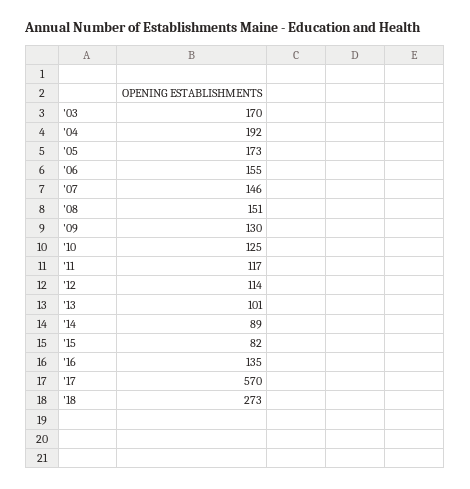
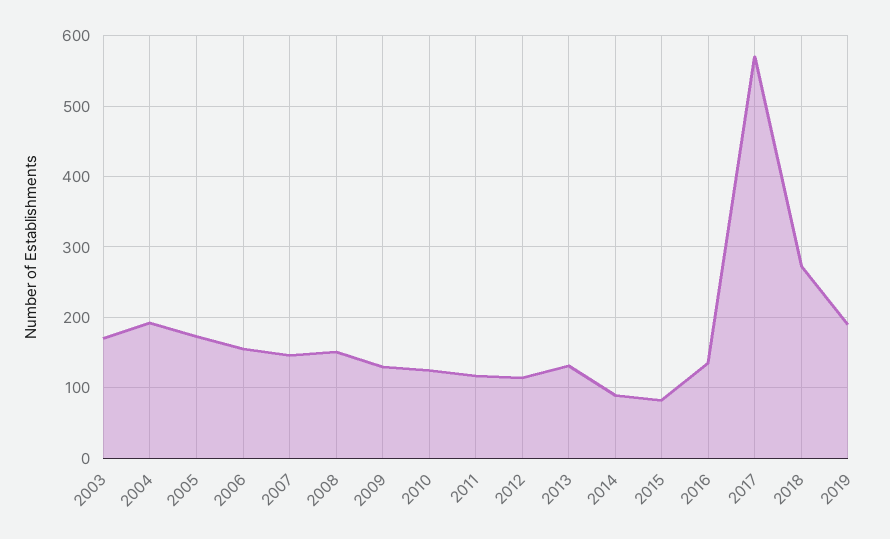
'13: 101 -> 130
2019: none -> 190

